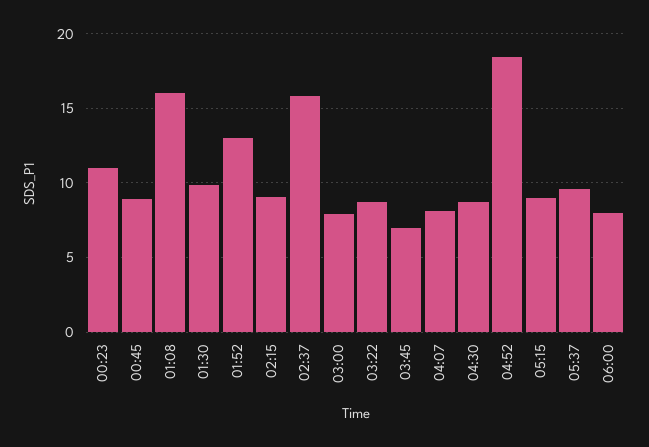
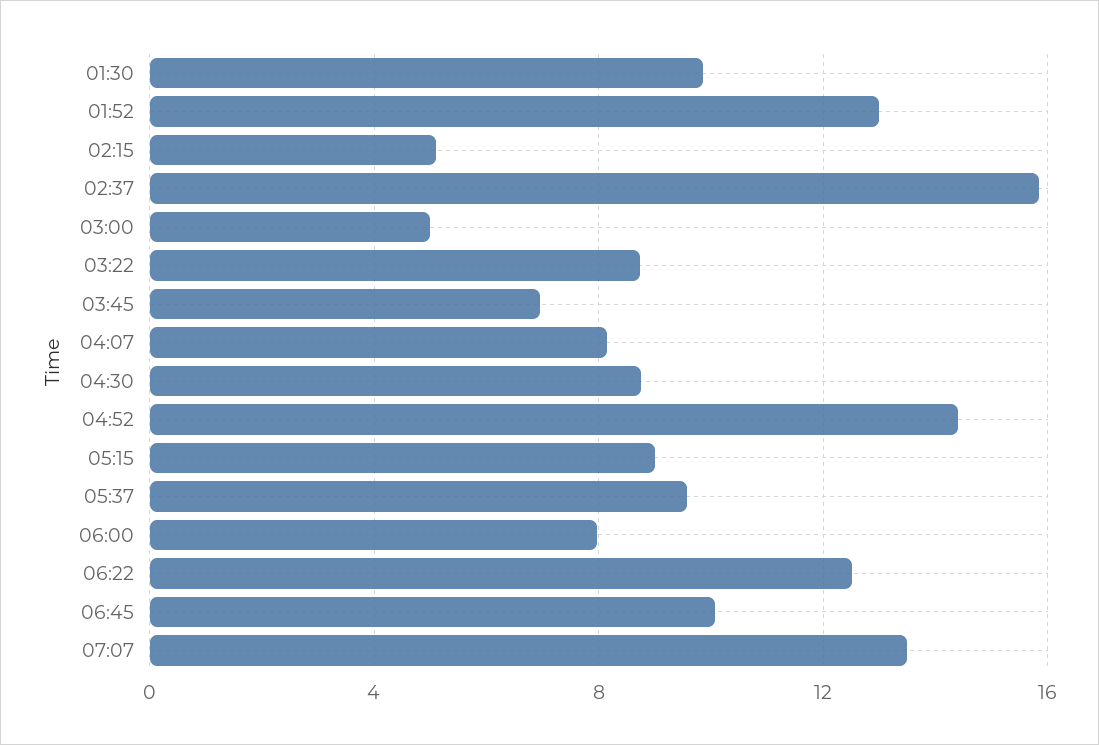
00:23: 11 -> none
00:45: 9 -> none
01:08: 16 -> none
02:15: 9 -> 5
03:00: 8 -> 5
04:52: 18.5 -> 14.5
06:22: none -> 12.5
06:45: none -> 10
07:07: none -> 13.5

